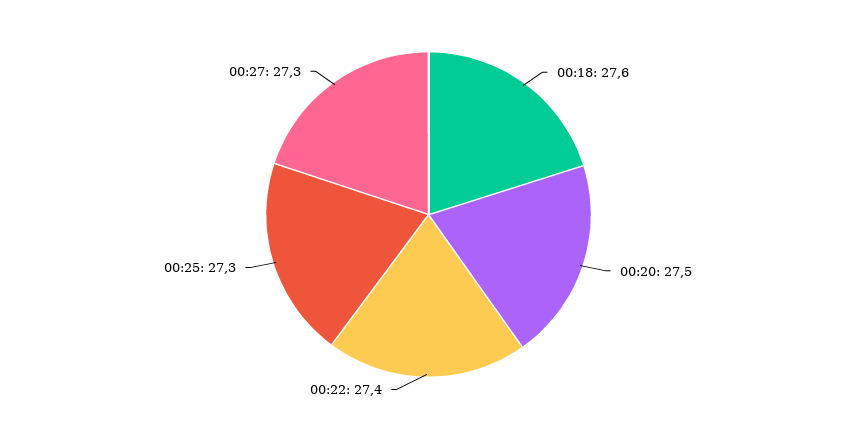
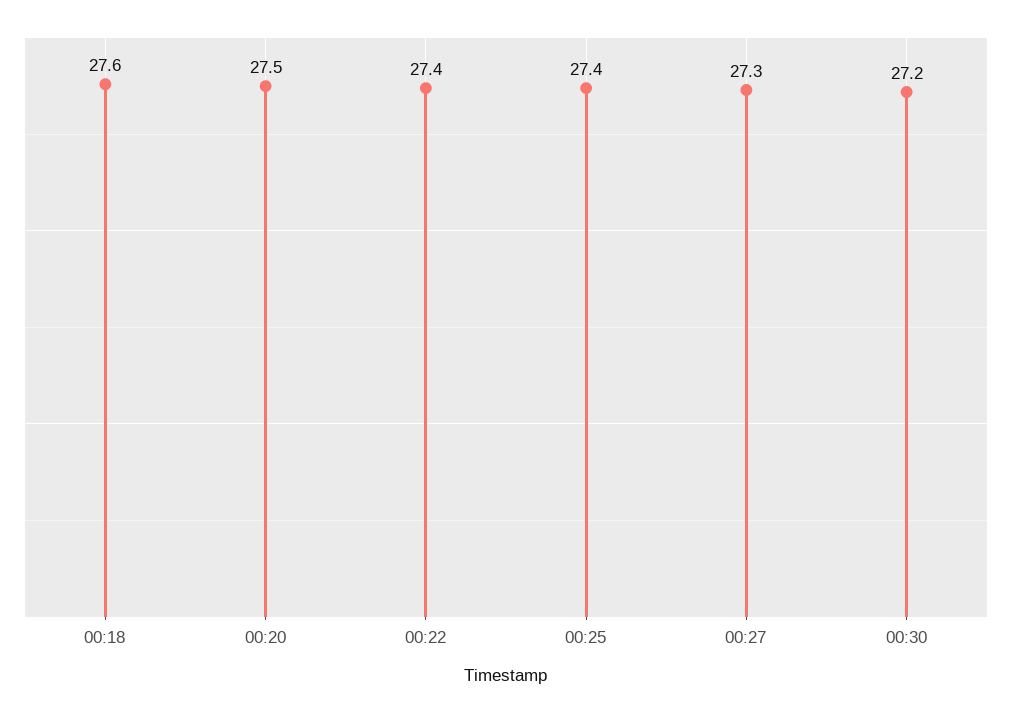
00:25: 27.3 -> 27.4
00:30: none -> 27.2

